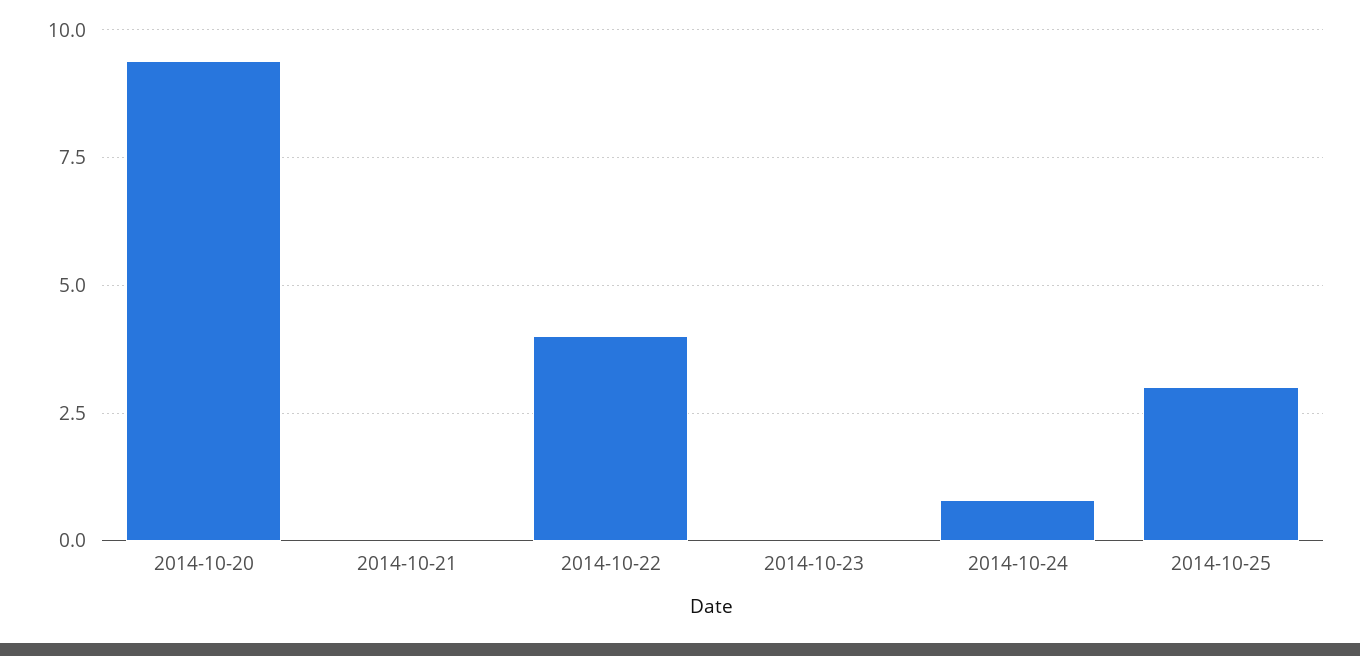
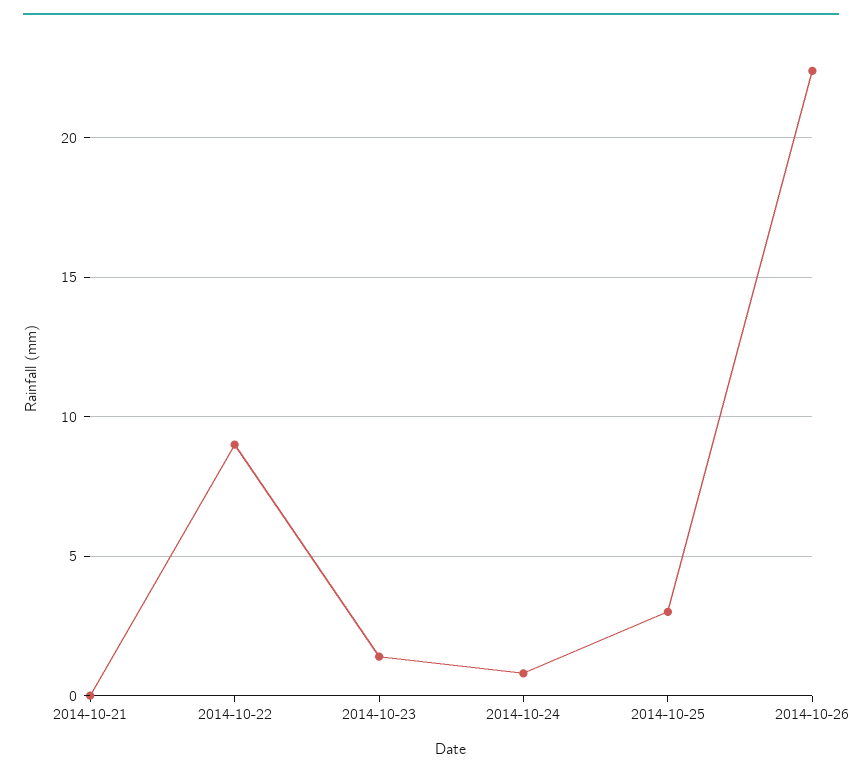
2014-10-20: 9.5 -> none
2014-10-22: 4 -> 9
2014-10-23: 0 -> 1.5
2014-10-26: none -> 22.5

